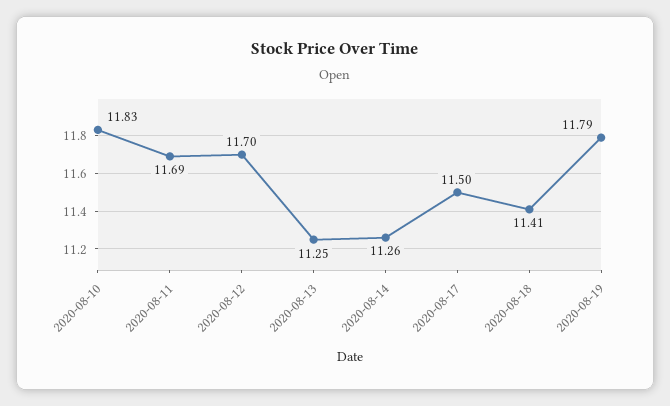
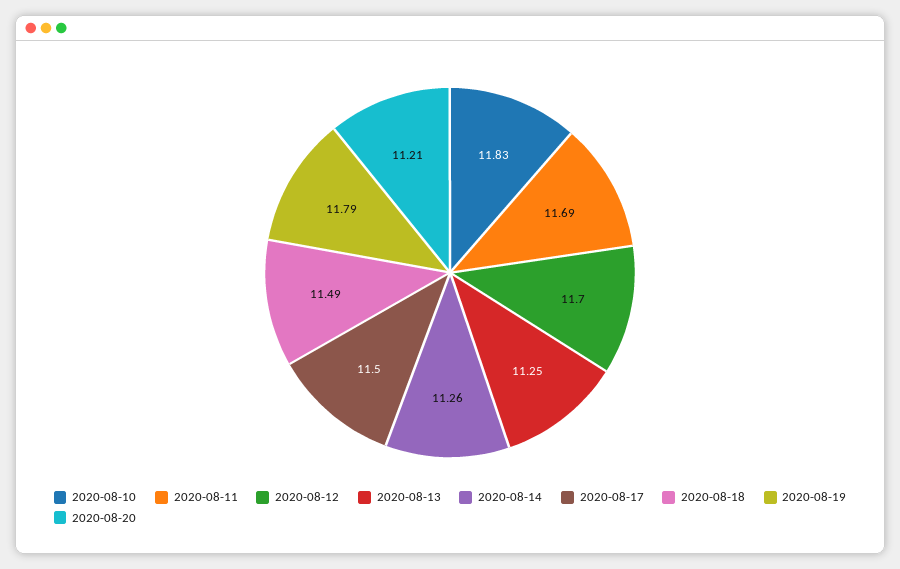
2020-08-18: 11.41 -> 11.49
2020-08-20: none -> 11.21

